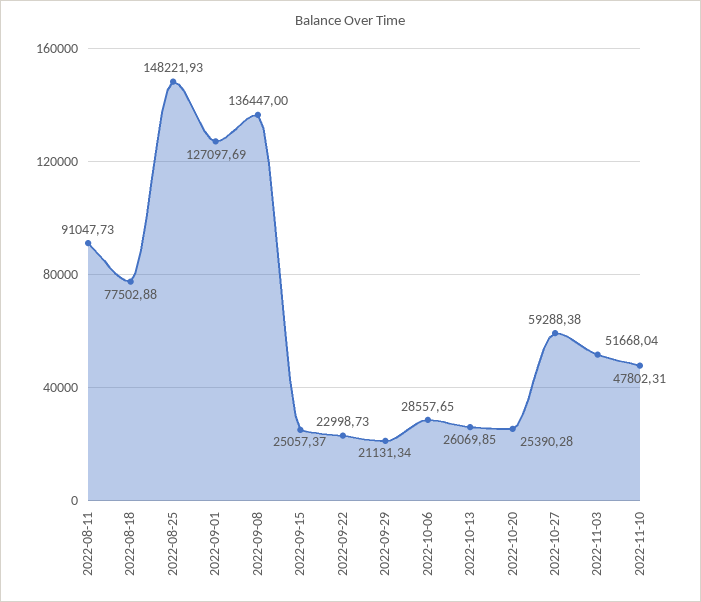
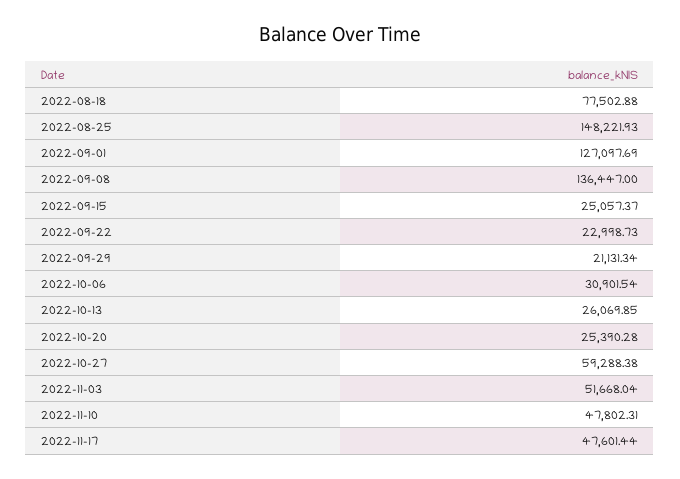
2022-08-11: 91047.73 -> none
2022-10-06: 28557.65 -> 30901.54
2022-11-17: none -> 47601.44

